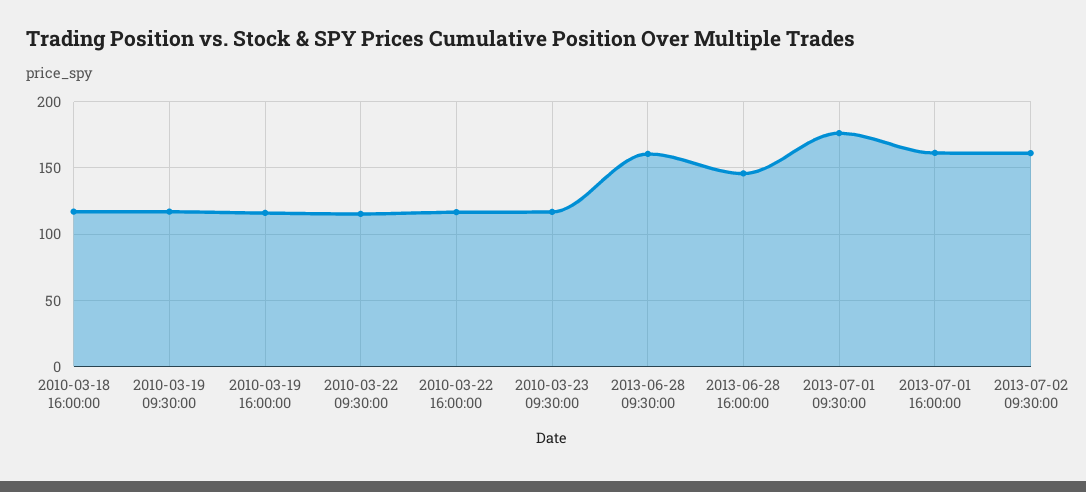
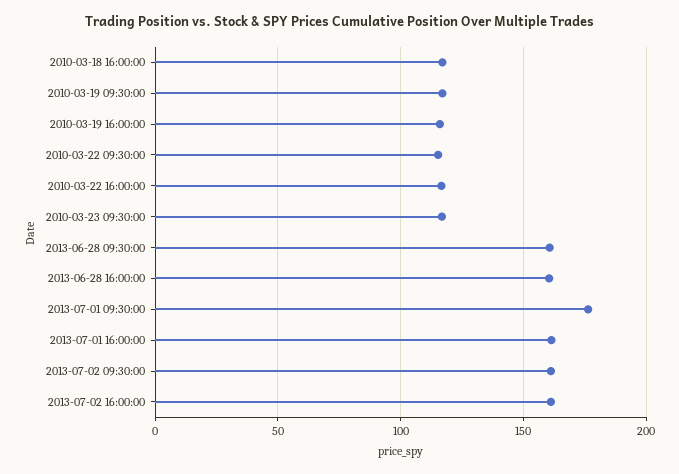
2013-06-28 16:00:00: 145 -> 160
2013-07-02 16:00:00: none -> 160

